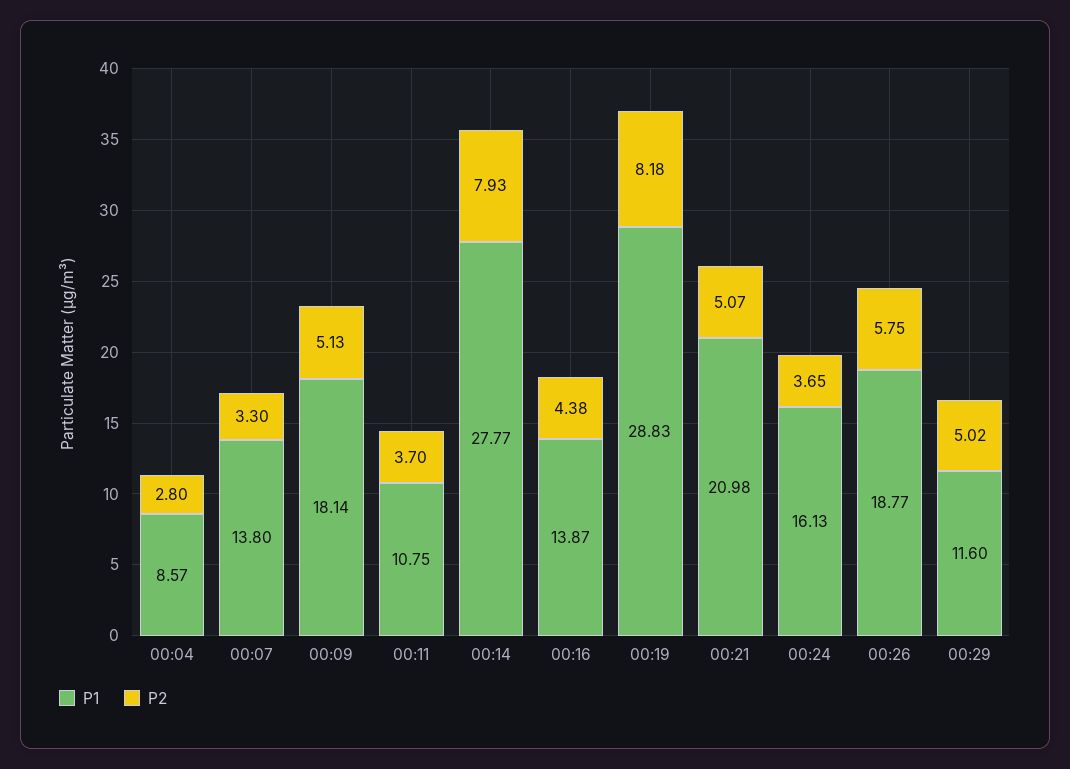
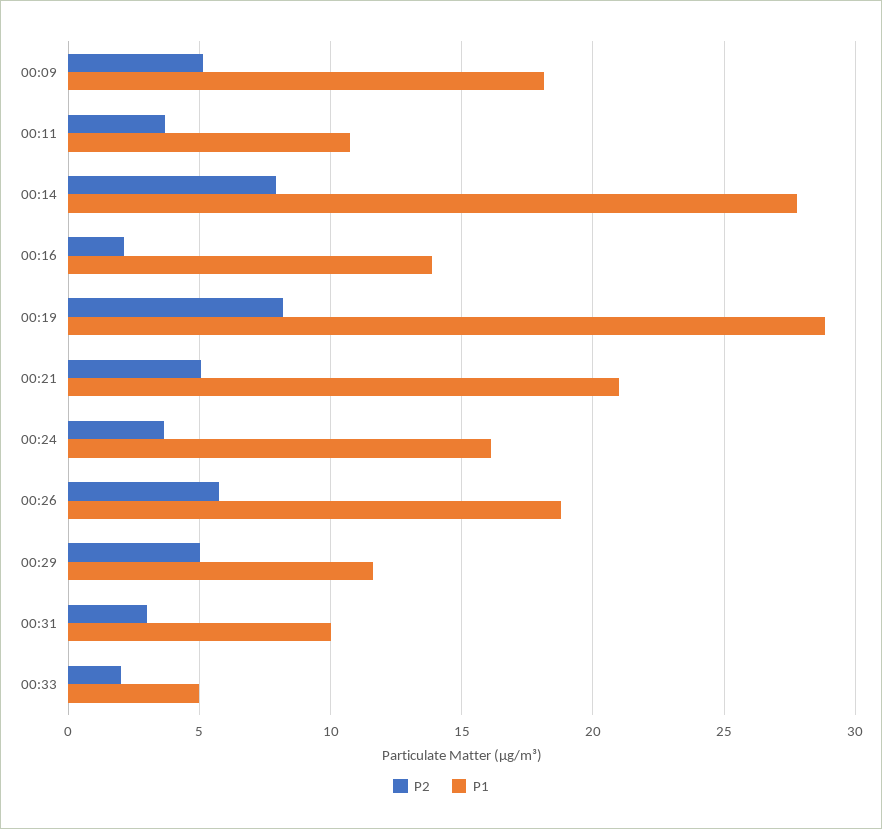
P1, 00:04: 8.57 -> none
P2, 00:04: 2.8 -> none
P1, 00:07: 13.8 -> none
P2, 00:07: 3.3 -> none
P2, 00:16: 4.38 -> 2
P2, 00:31: none -> 3
P1, 00:31: none -> 10
P2, 00:33: none -> 2
P1, 00:33: none -> 5

